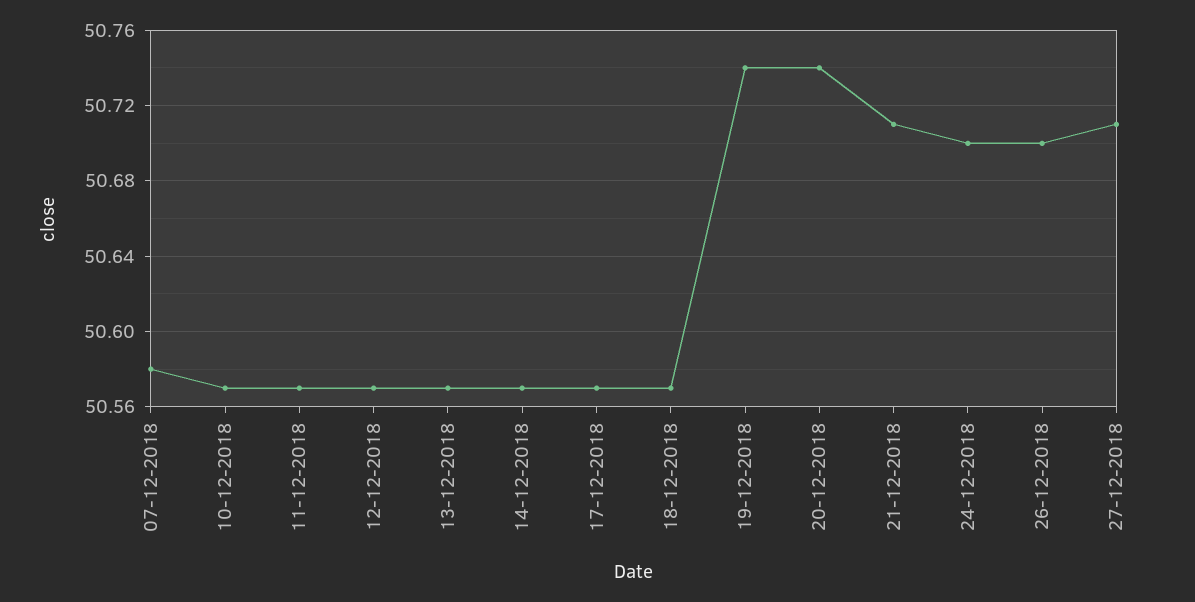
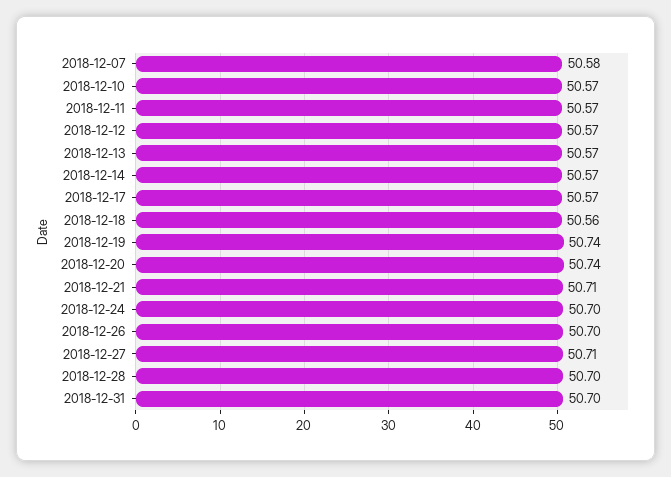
18-12-2018: 50.57 -> 50.56
2018-12-28: none -> 50.7
2018-12-31: none -> 50.7

